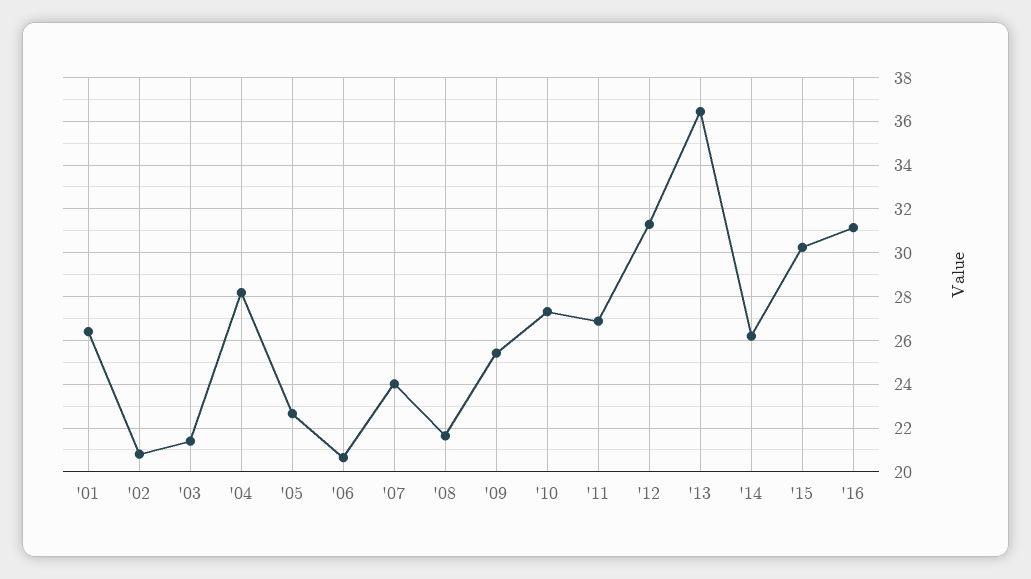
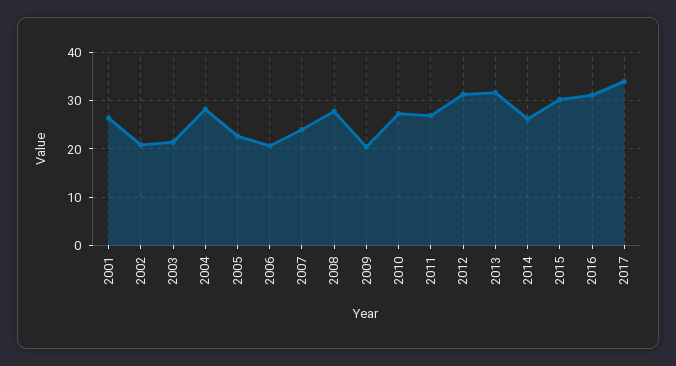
'08: 21.5 -> 28
'09: 25.5 -> 20
'13: 36.5 -> 32
2017: none -> 34

